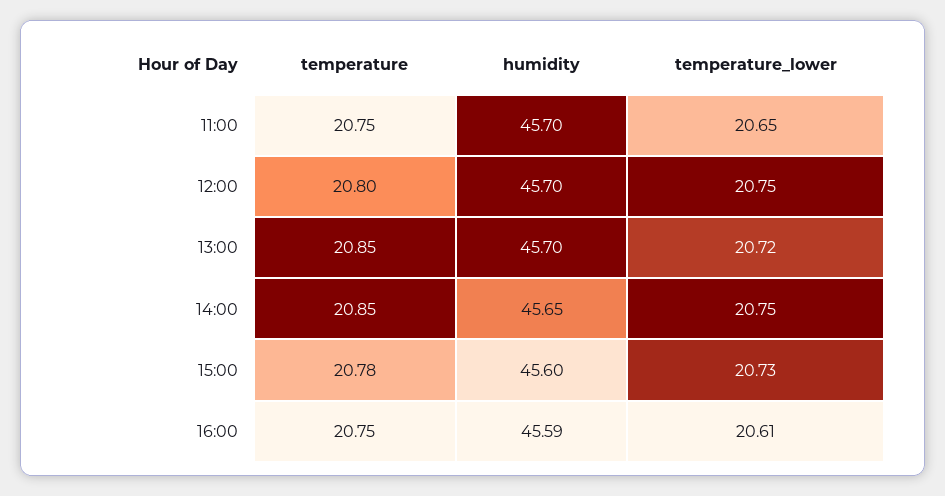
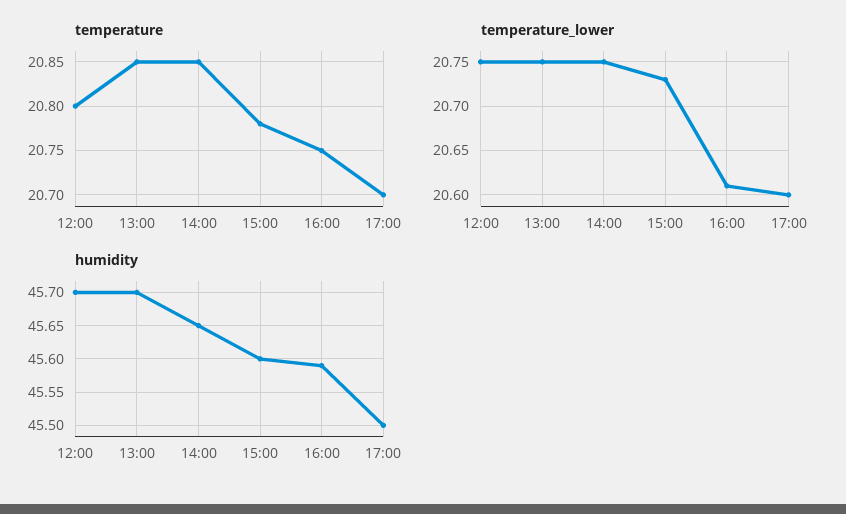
temperature, 11:00: 20.75 -> none
humidity, 11:00: 45.7 -> none
temperature_lower, 11:00: 20.65 -> none
temperature_lower, 13:00: 20.72 -> 20.75
temperature, 17:00: none -> 20.7
temperature_lower, 17:00: none -> 20.6
humidity, 17:00: none -> 45.5

